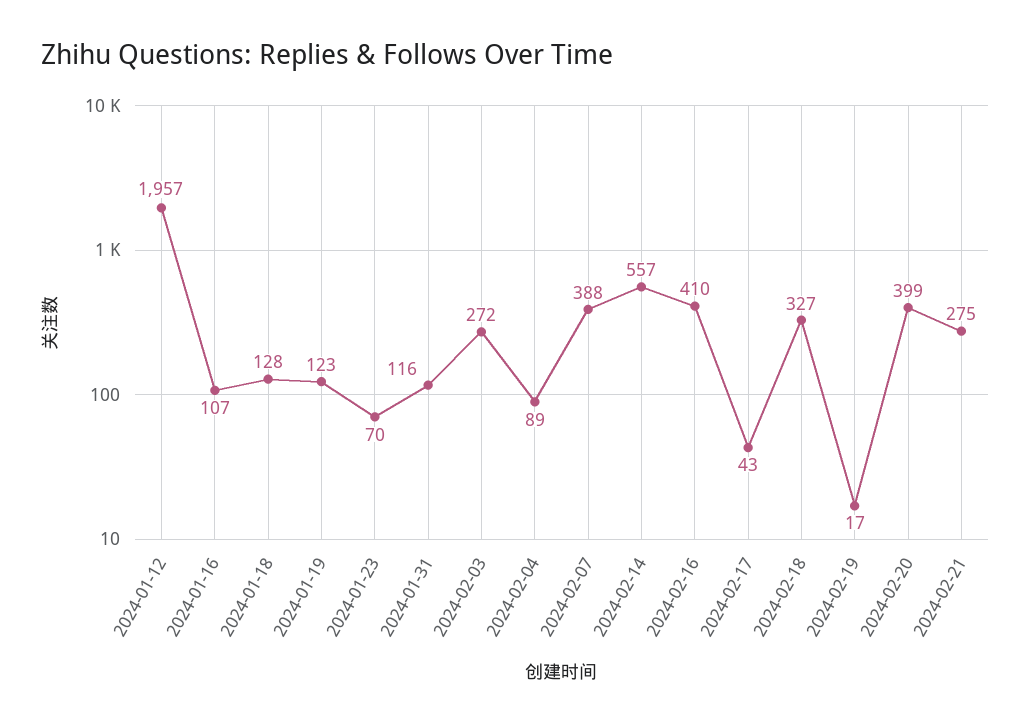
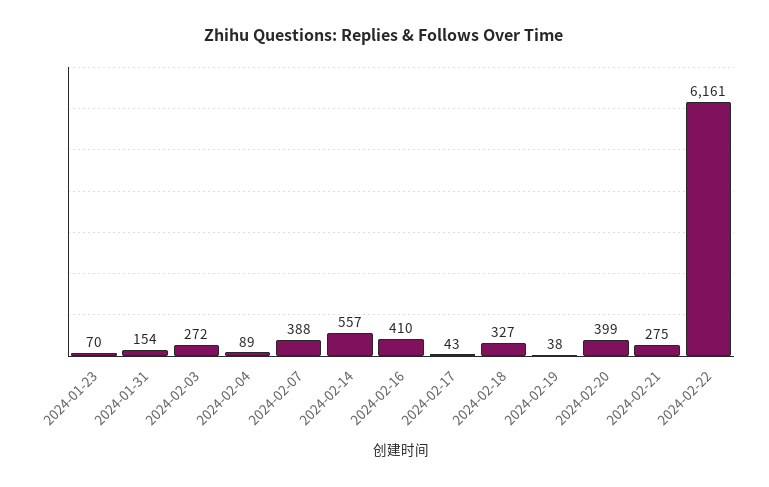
2024-01-12: 1957 -> none
2024-01-16: 107 -> none
2024-01-18: 128 -> none
2024-01-19: 123 -> none
2024-01-31: 116 -> 154
2024-02-19: 17 -> 38
2024-02-22: none -> 6161

